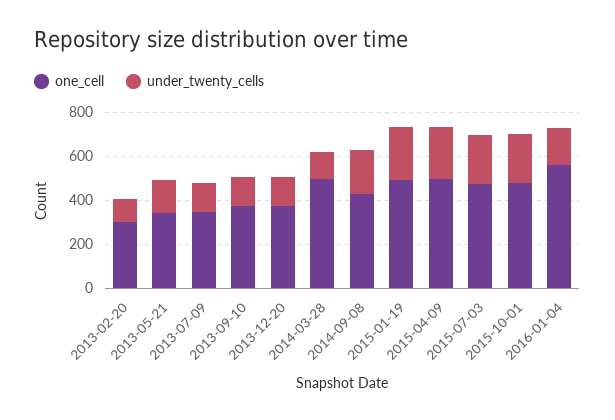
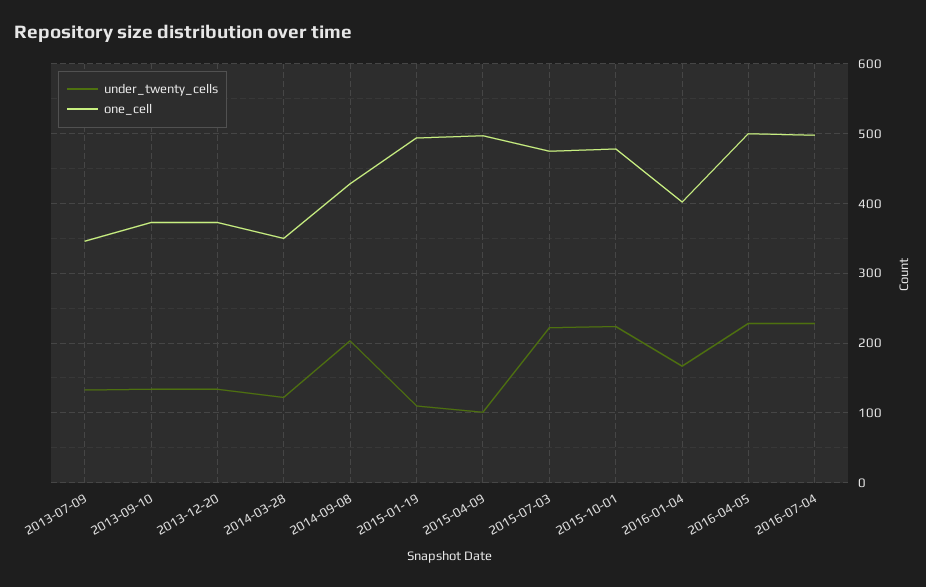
one_cell, 2013-02-20: 300 -> none
under_twenty_cells, 2013-02-20: 100 -> none
one_cell, 2013-05-21: 350 -> none
under_twenty_cells, 2013-05-21: 150 -> none
one_cell, 2014-03-28: 500 -> 350
under_twenty_cells, 2015-01-19: 250 -> 110
under_twenty_cells, 2015-04-09: 250 -> 100
one_cell, 2016-01-04: 550 -> 400
under_twenty_cells, 2016-04-05: none -> 230
one_cell, 2016-04-05: none -> 500
under_twenty_cells, 2016-07-04: none -> 230
one_cell, 2016-07-04: none -> 500

